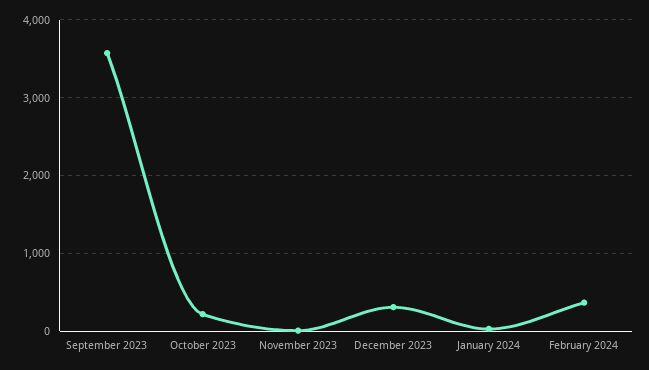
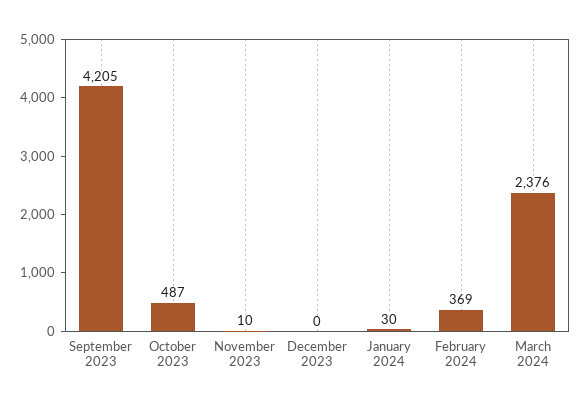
September 2023: 3600 -> 4205
October 2023: 200 -> 487
December 2023: 300 -> 0
March 2024: none -> 2376

